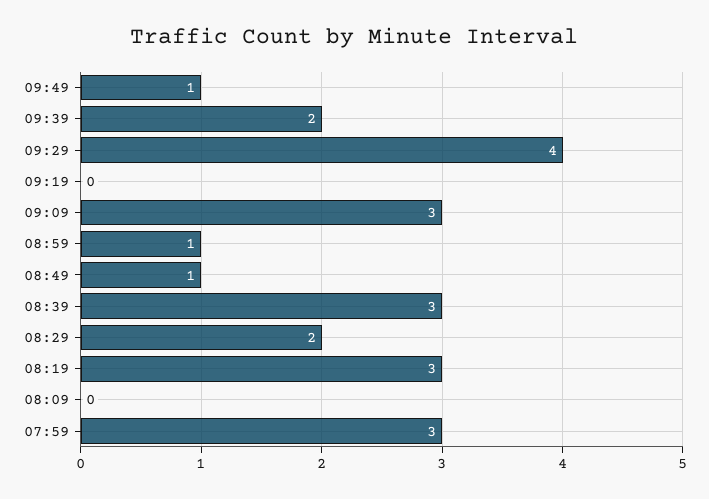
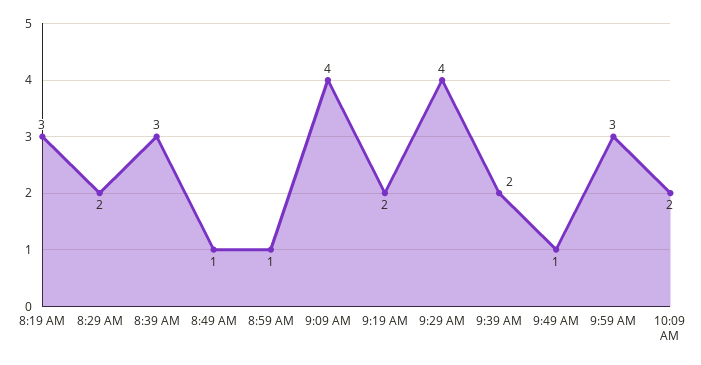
09:19: 0 -> 2
09:09: 3 -> 4
08:09: 0 -> none
07:59: 3 -> none
9:59 AM: none -> 3
10:09 AM: none -> 2

